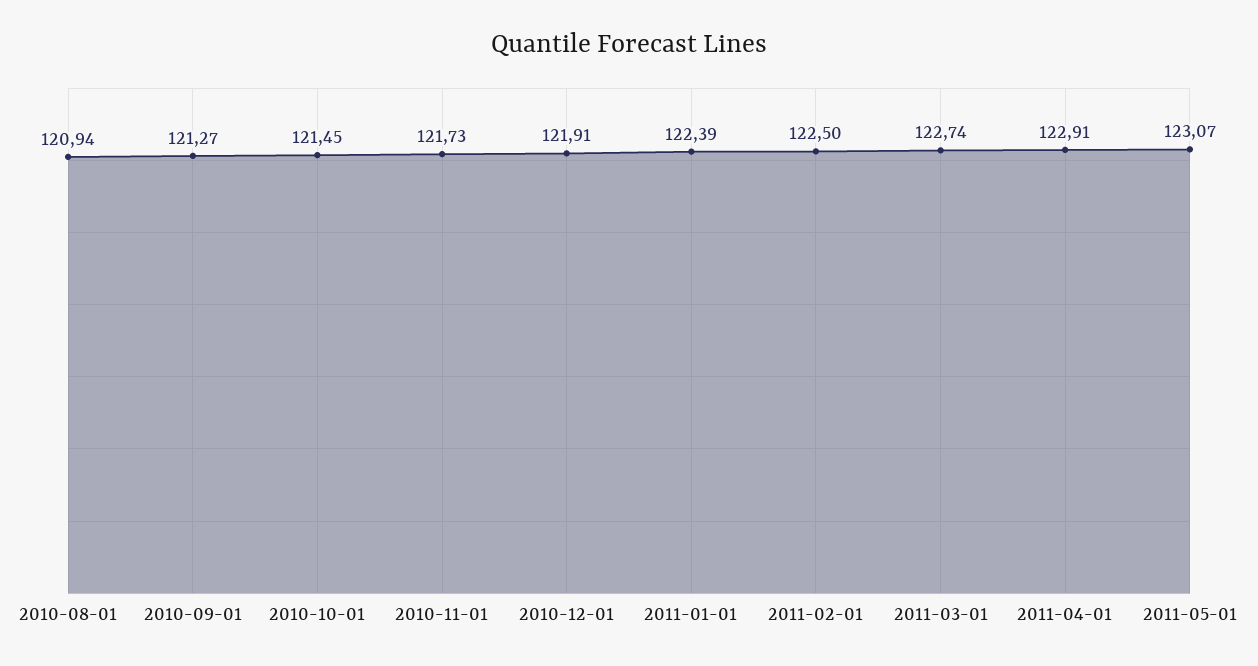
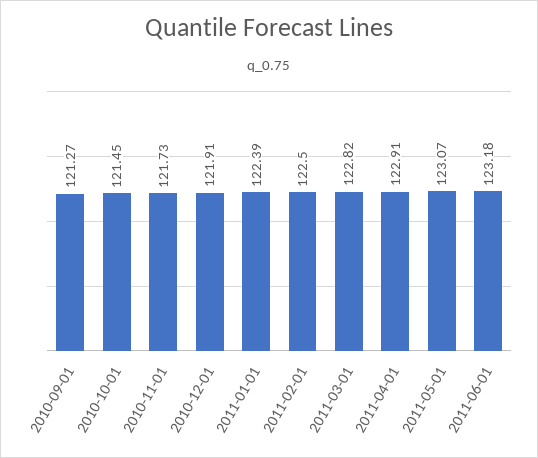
2010-08-01: 120.94 -> none
2011-03-01: 122.74 -> 122.82
2011-06-01: none -> 123.18

